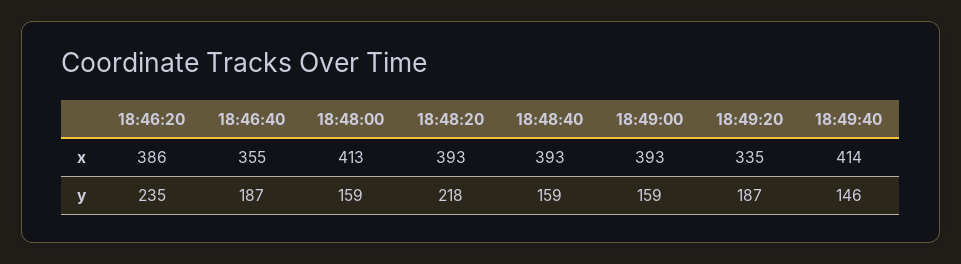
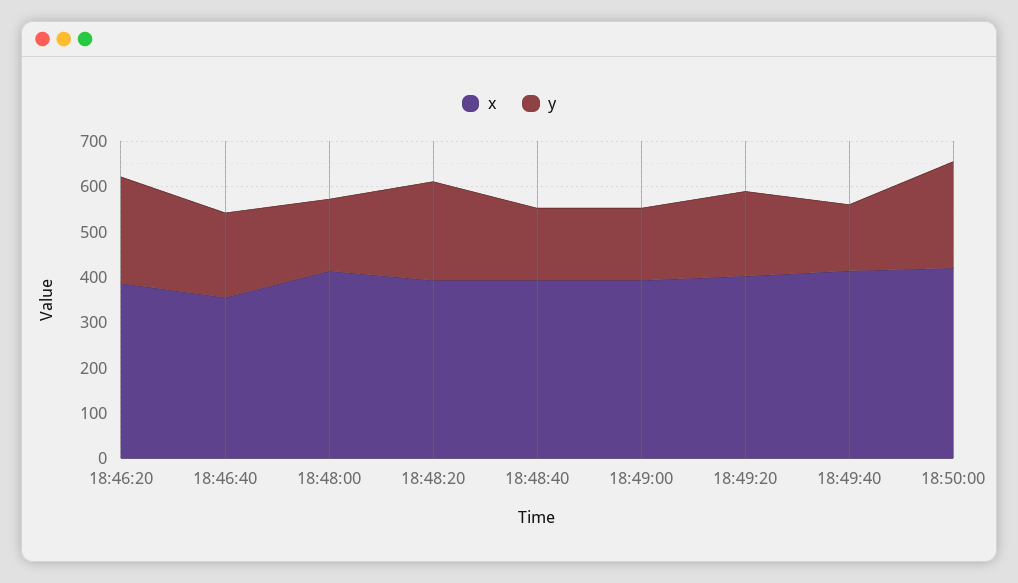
x, 18:49:20: 335 -> 400
x, 18:50:00: none -> 420
y, 18:50:00: none -> 240

